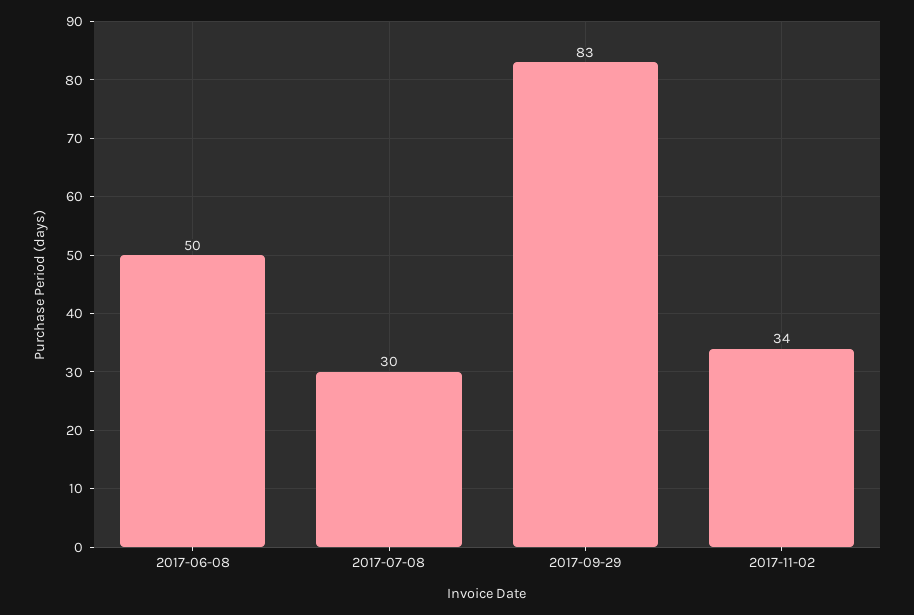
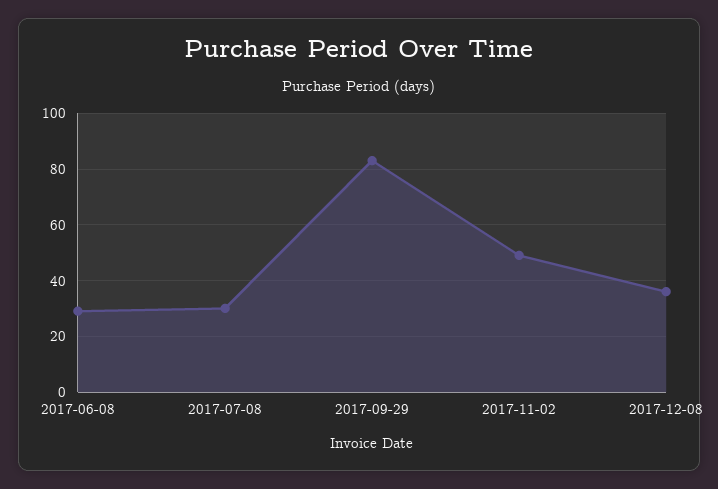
2017-06-08: 50 -> 30
2017-11-02: 34 -> 50
2017-12-08: none -> 35

